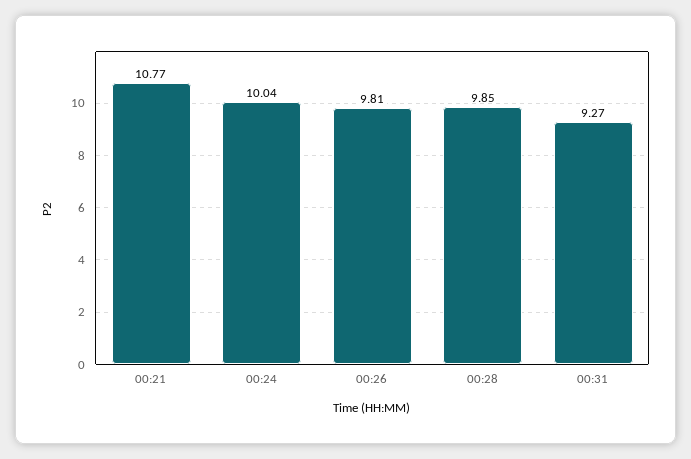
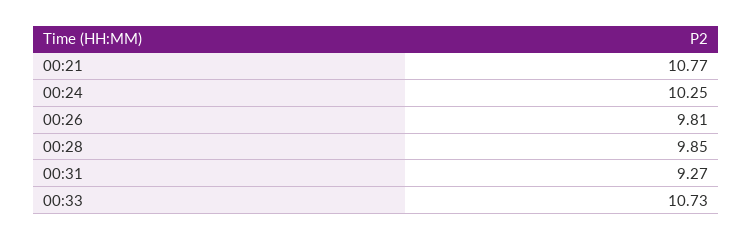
00:24: 10.04 -> 10.25
00:33: none -> 10.73

